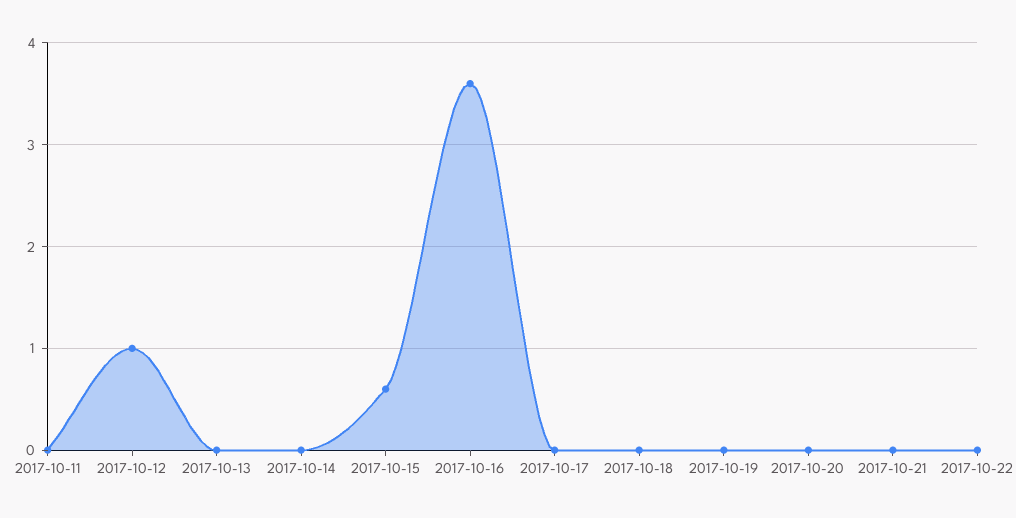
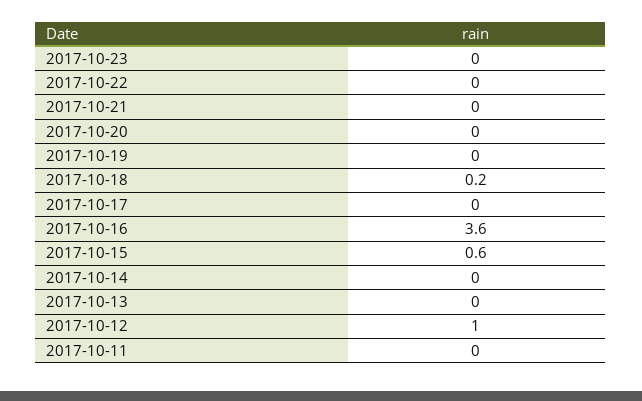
2017-10-18: 0 -> 0.2
2017-10-23: none -> 0

